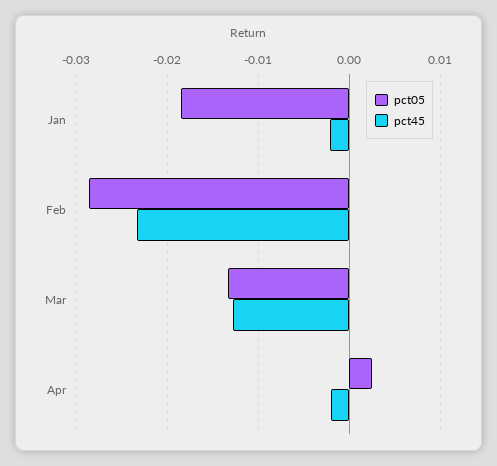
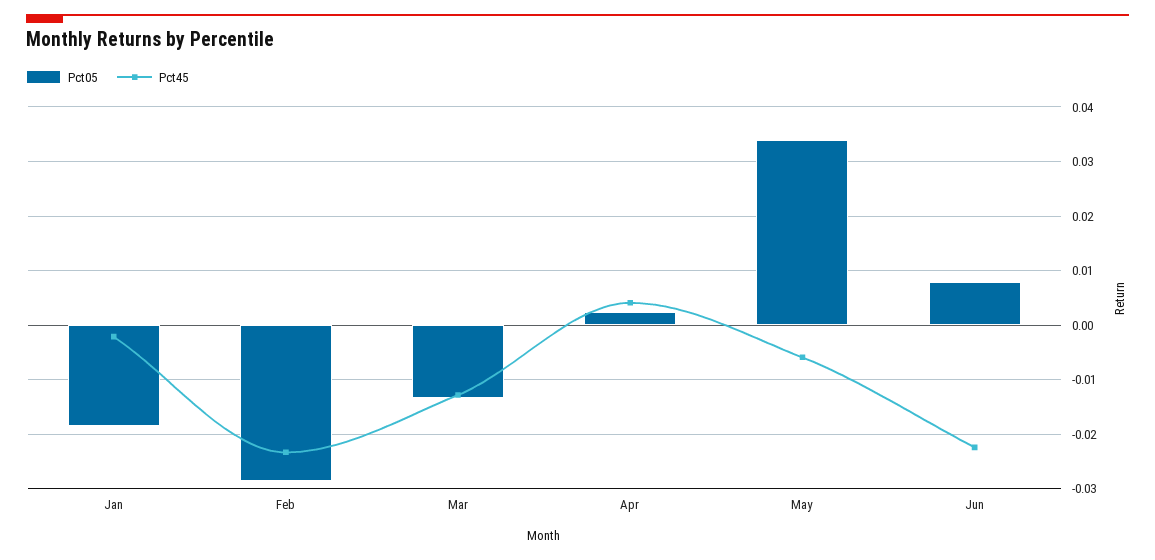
pct45, Apr: -0.002 -> 0.004
pct05, May: none -> 0.034
pct45, May: none -> -0.006
pct05, Jun: none -> 0.008
pct45, Jun: none -> -0.022

